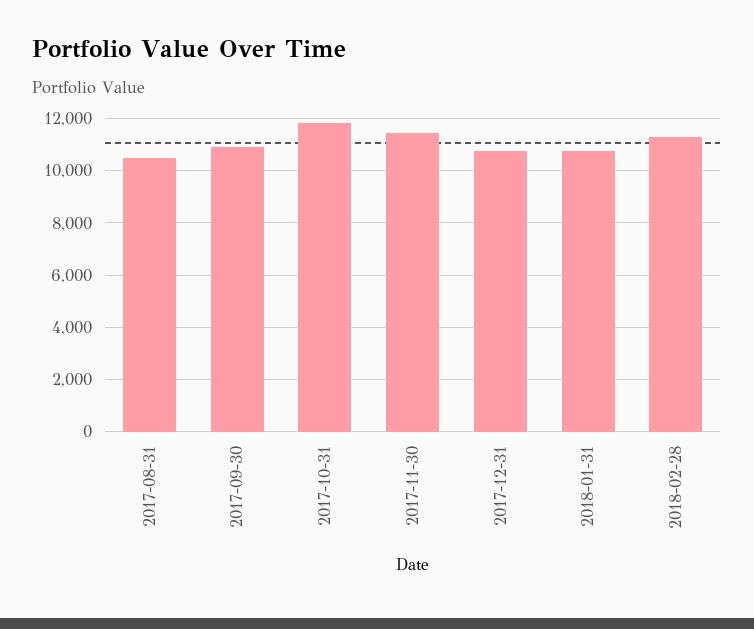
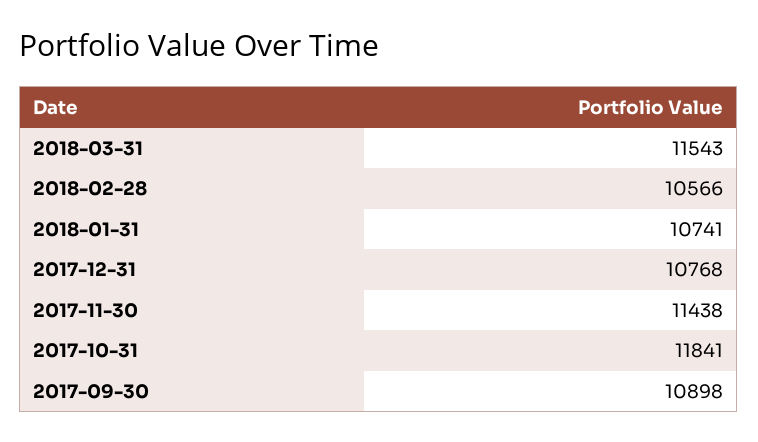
2017-08-31: 10500 -> none
2018-02-28: 11250 -> 10566
2018-03-31: none -> 11543

